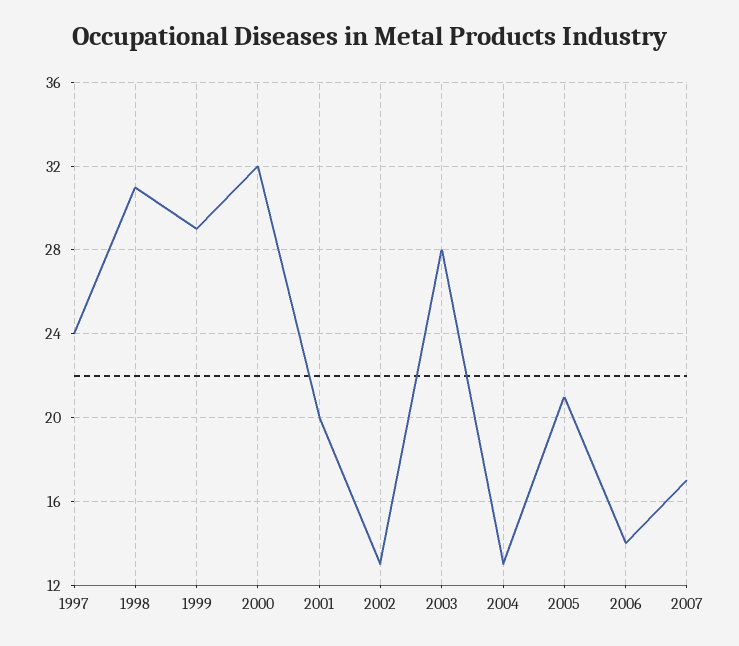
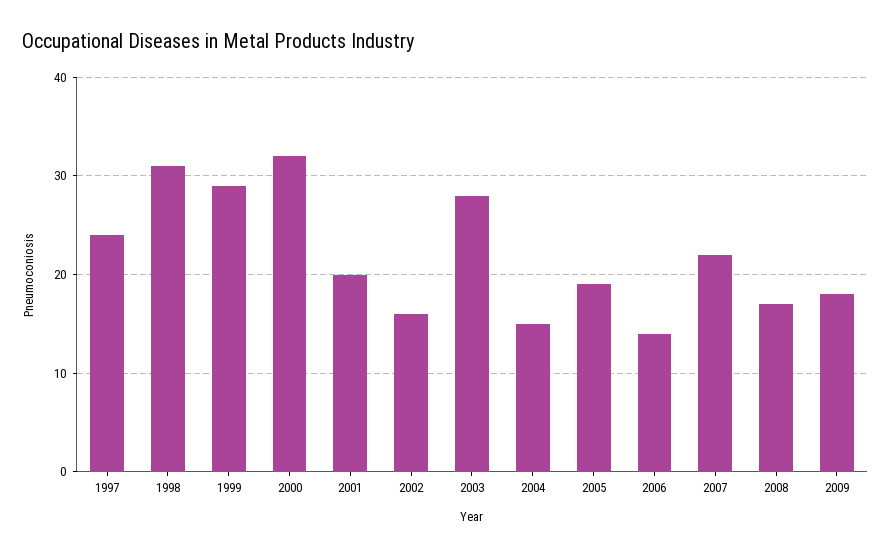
2002: 13 -> 16
2004: 13 -> 15
2005: 21 -> 19
2007: 17 -> 22
2008: none -> 17
2009: none -> 18

